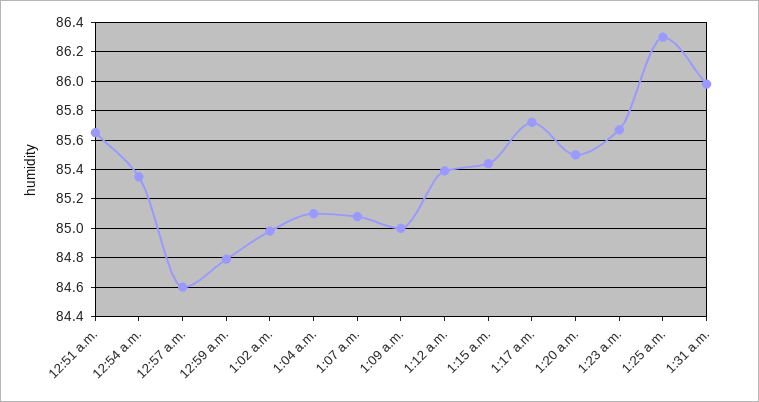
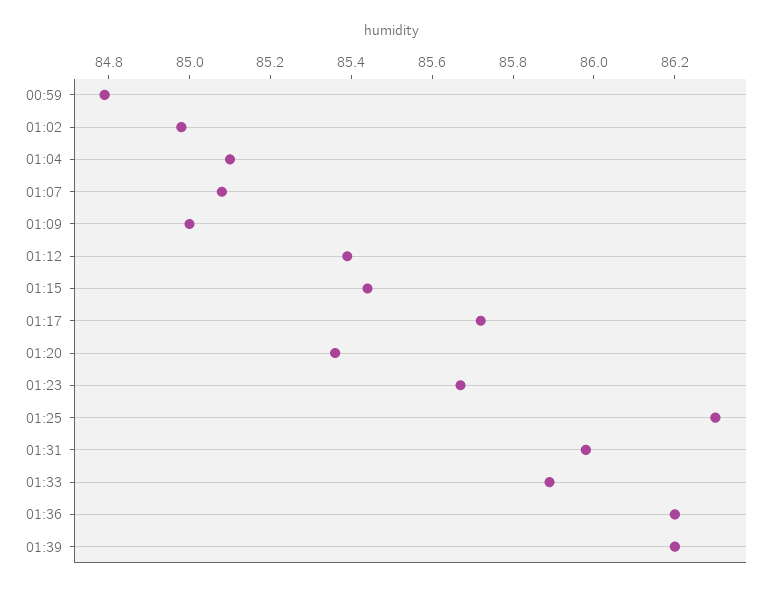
12:51 a.m.: 85.65 -> none
12:54 a.m.: 85.35 -> none
12:57 a.m.: 84.6 -> none
1:20 a.m.: 85.5 -> 85.35
01:33: none -> 85.9
01:36: none -> 86.2
01:39: none -> 86.2

